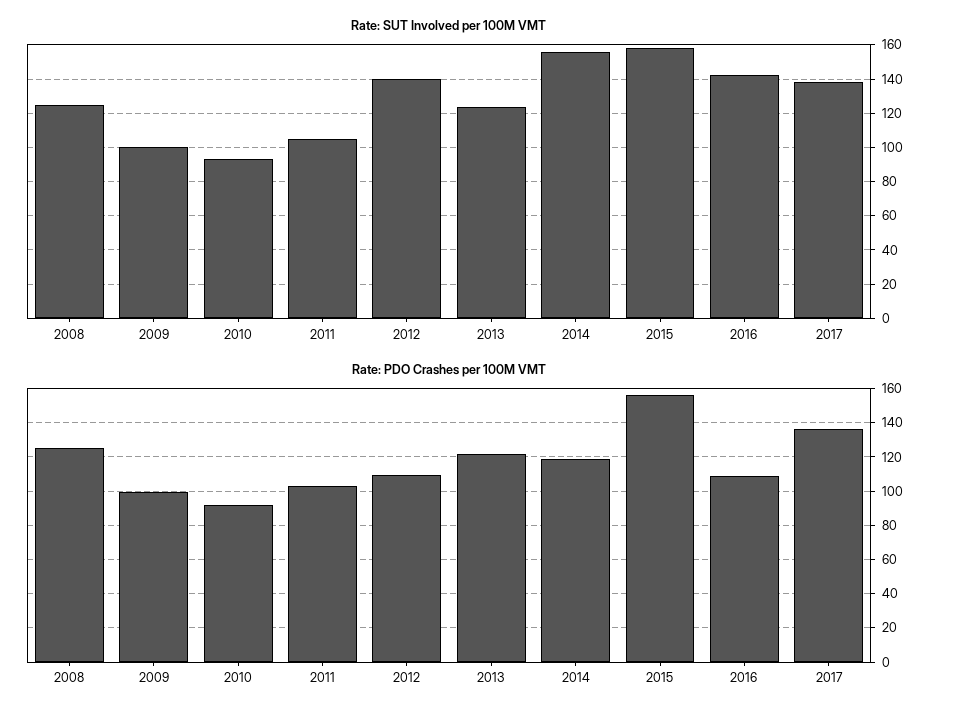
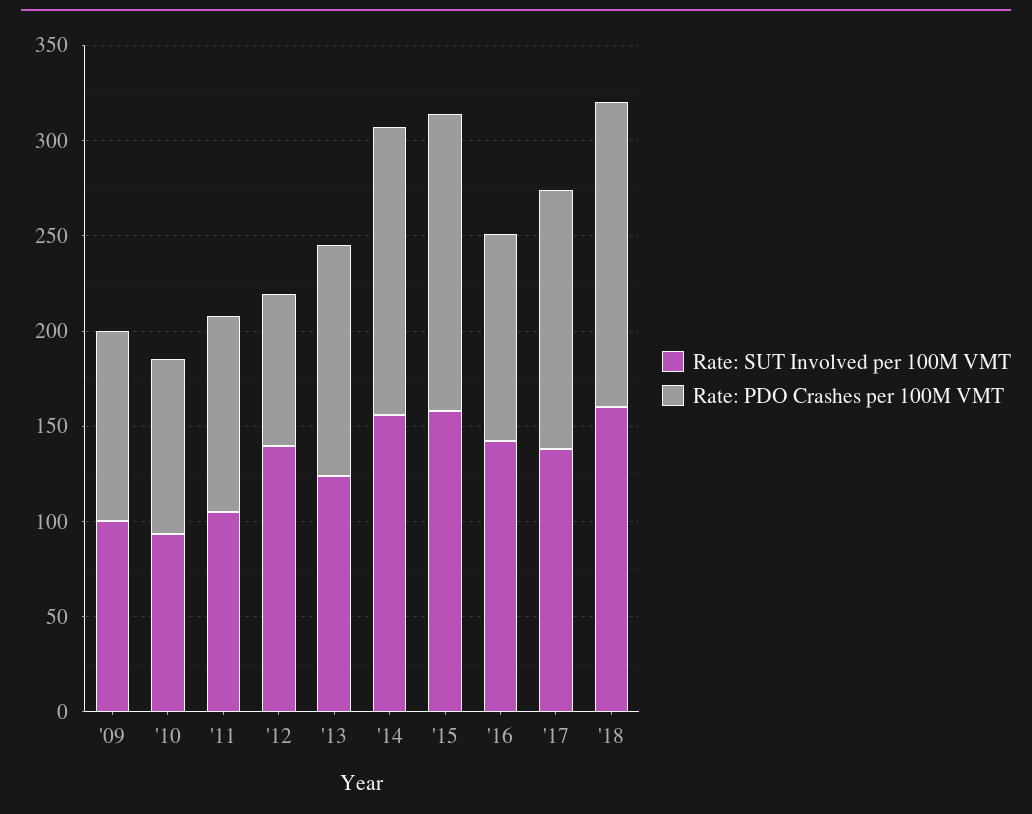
Rate: SUT Involved per 100M VMT, 2008: 125 -> none
Rate: PDO Crashes per 100M VMT, 2008: 125 -> none
Rate: PDO Crashes per 100M VMT, 2012: 110 -> 80
Rate: PDO Crashes per 100M VMT, 2014: 120 -> 150
Rate: SUT Involved per 100M VMT, '18: none -> 160
Rate: PDO Crashes per 100M VMT, '18: none -> 160

